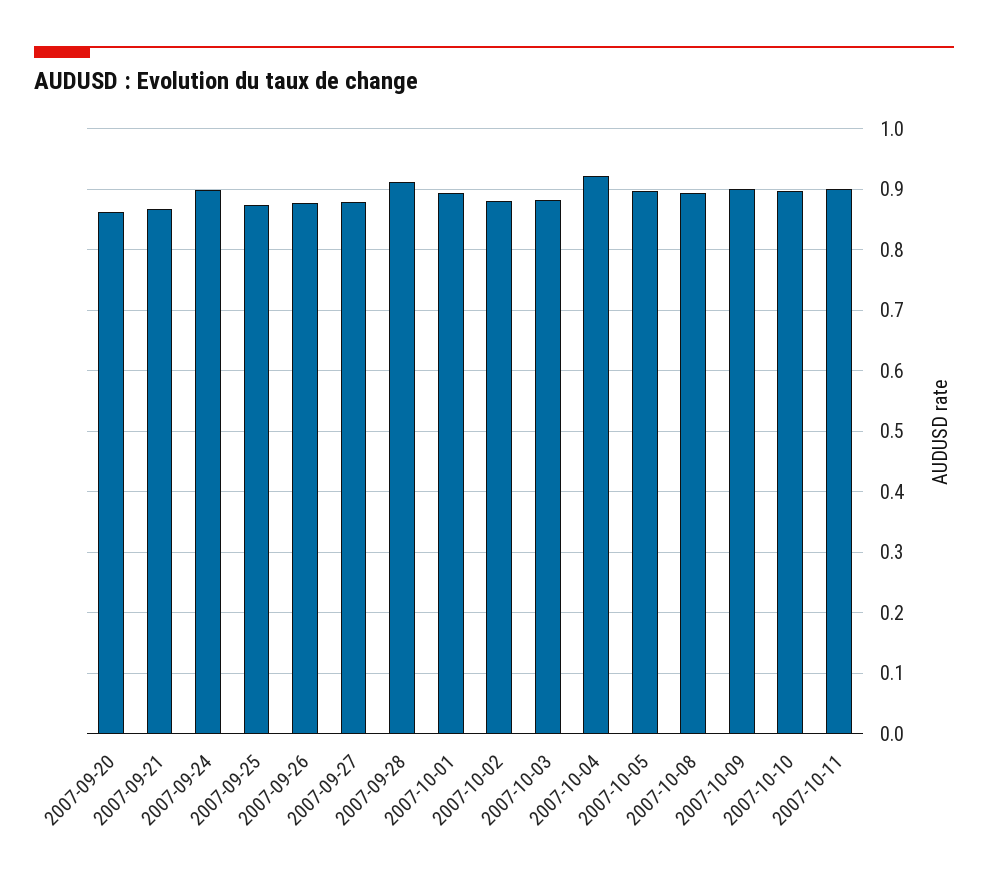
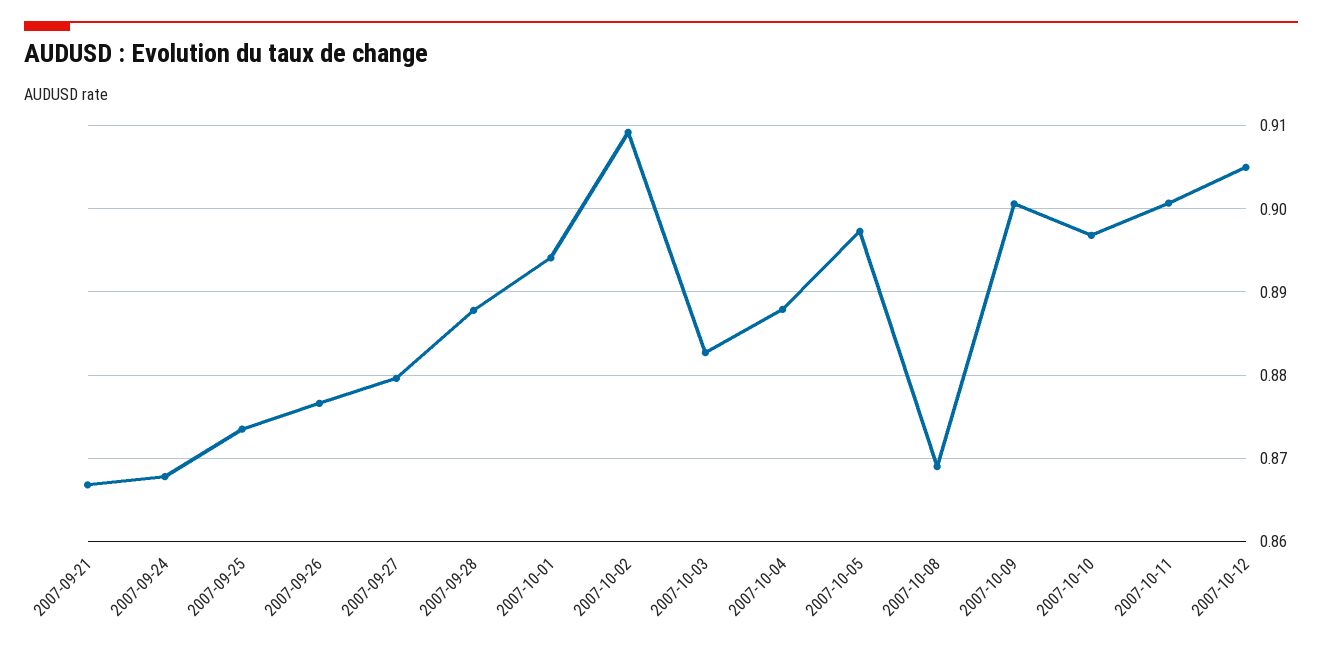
2007-09-20: 0.86 -> none
2007-09-24: 0.9 -> 0.868
2007-09-28: 0.91 -> 0.888
2007-10-02: 0.88 -> 0.909
2007-10-04: 0.92 -> 0.888
2007-10-08: 0.89 -> 0.869
2007-10-12: none -> 0.905

